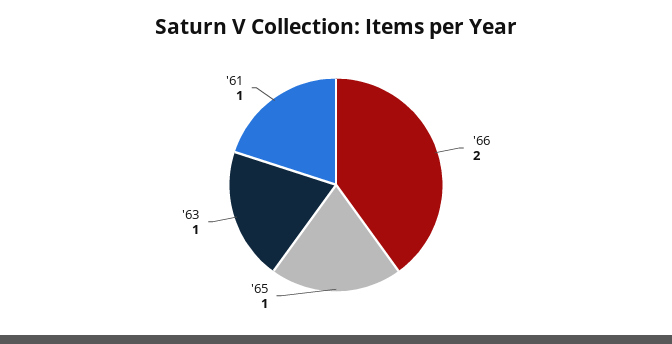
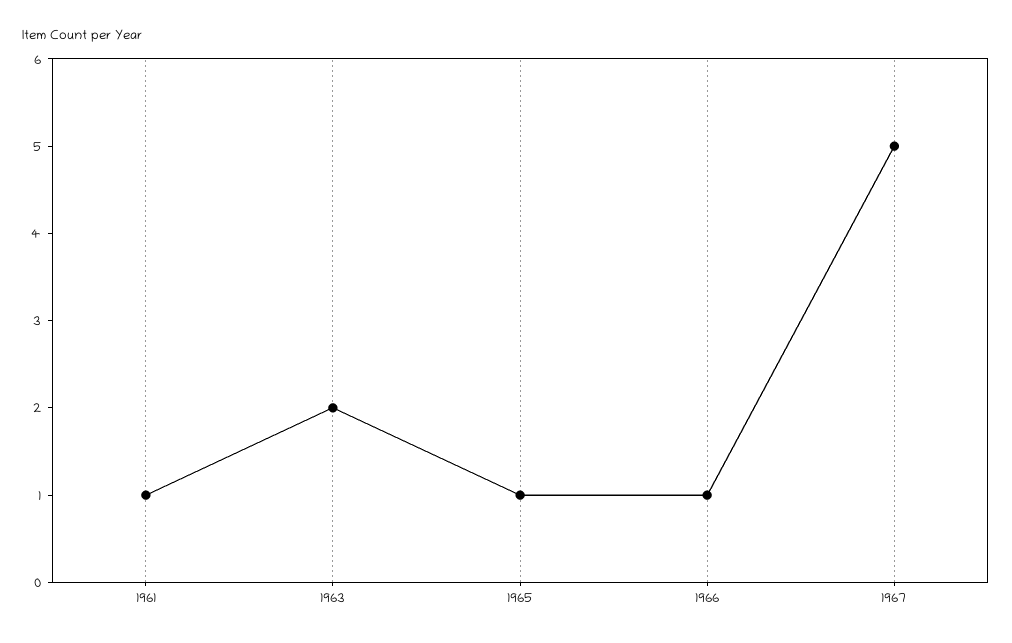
'66: 2 -> 1
'63: 1 -> 2
1967: none -> 5

